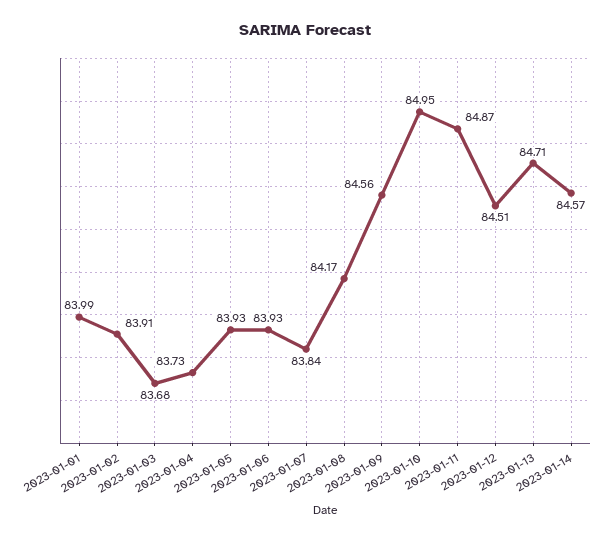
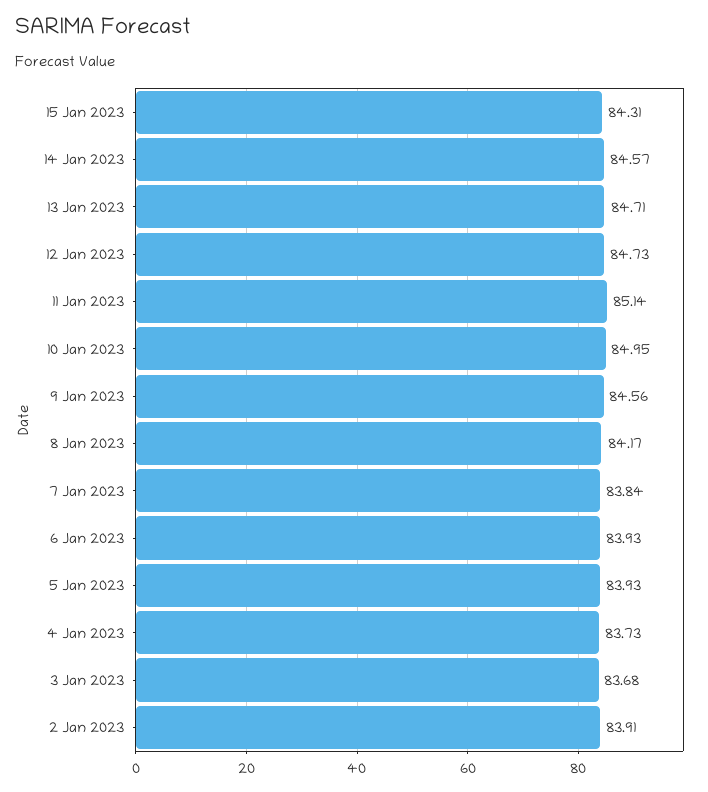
2023-01-01: 83.99 -> none
2023-01-11: 84.87 -> 85.14
2023-01-12: 84.51 -> 84.73
15 Jan 2023: none -> 84.31

